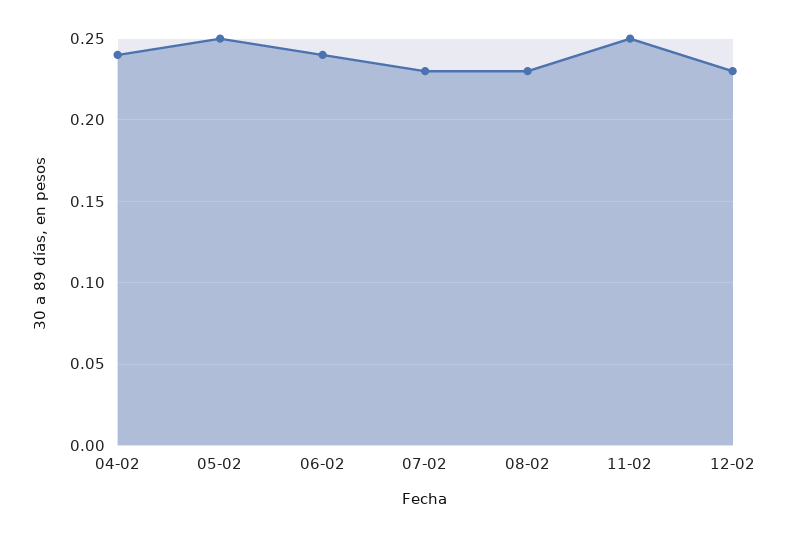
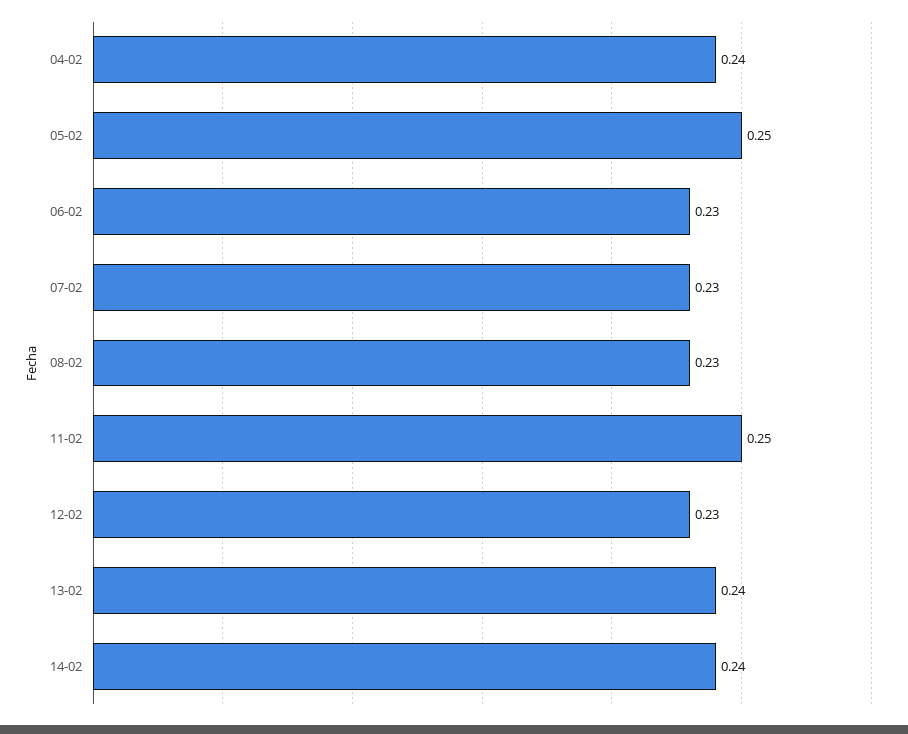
06-02: 0.24 -> 0.23
13-02: none -> 0.24
14-02: none -> 0.24

